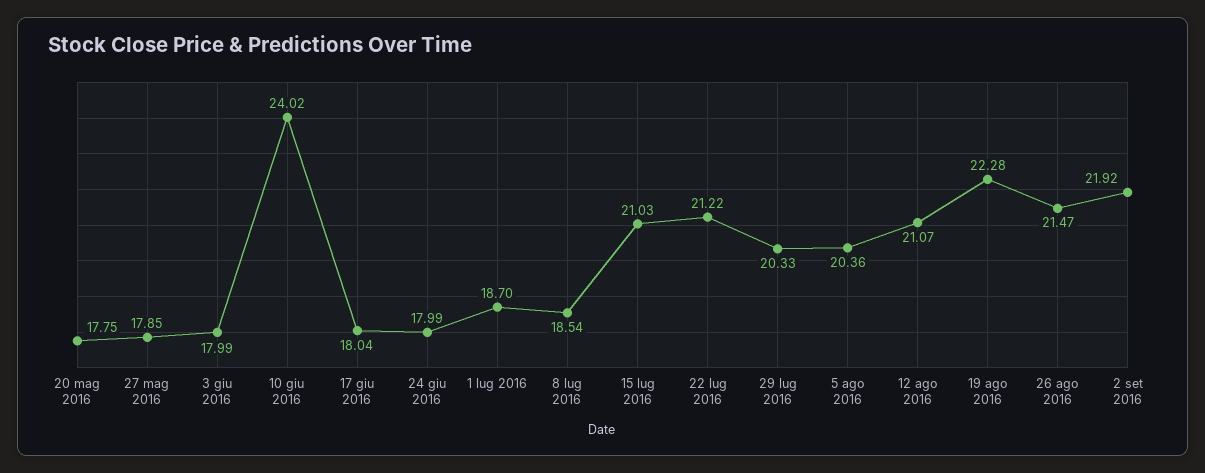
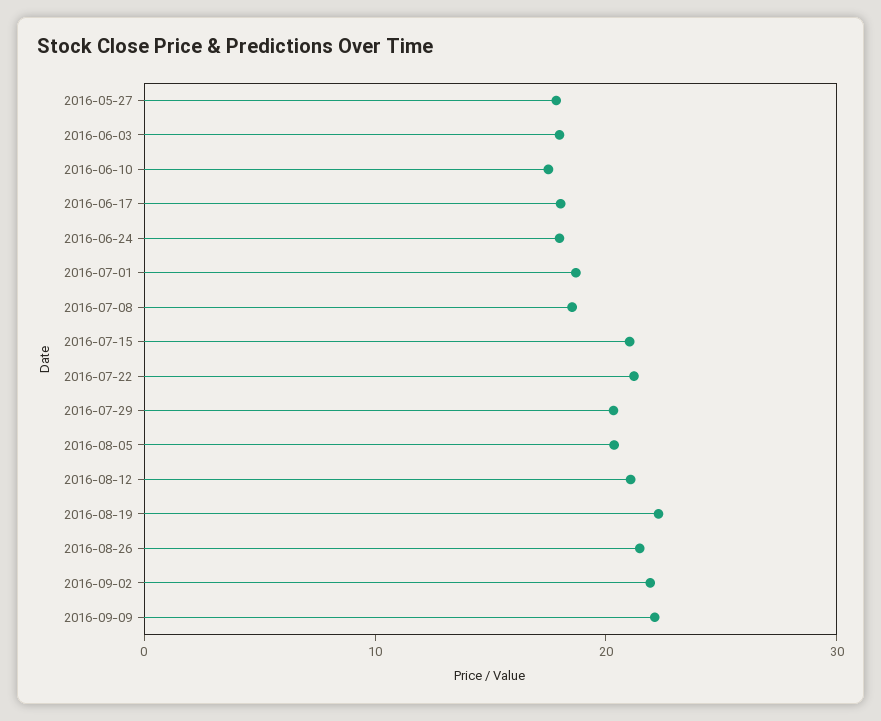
20 mag 2016: 17.75 -> none
10 giu 2016: 24.02 -> 18
2016-09-09: none -> 22

